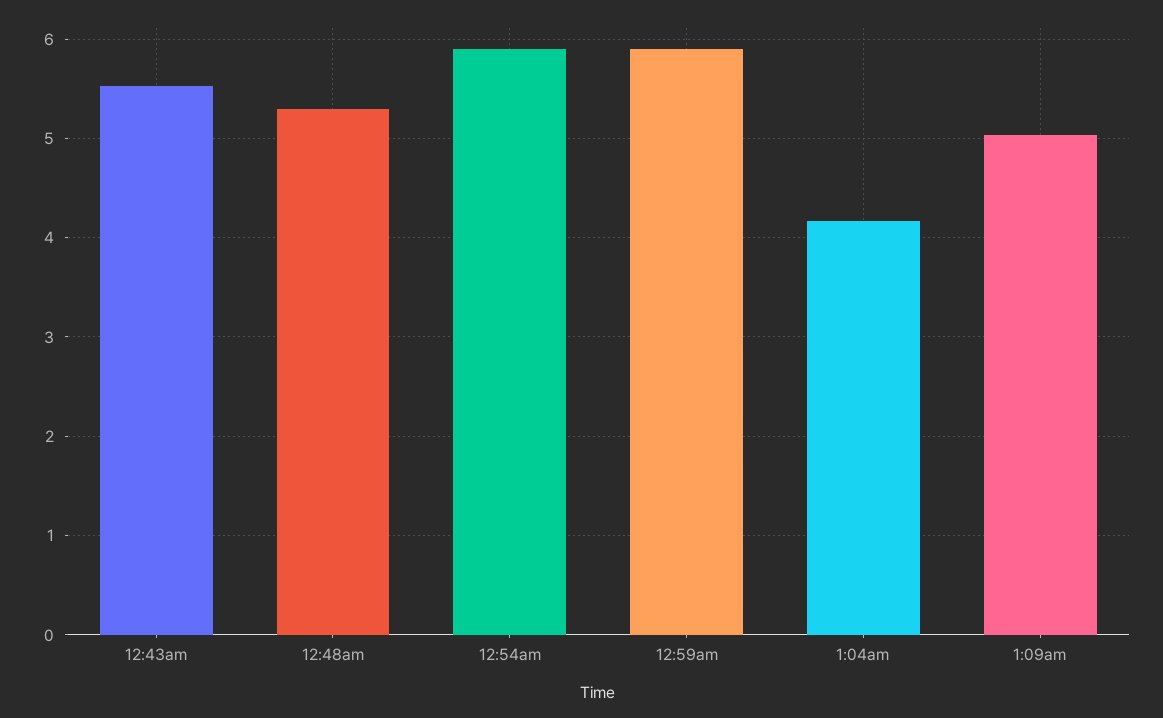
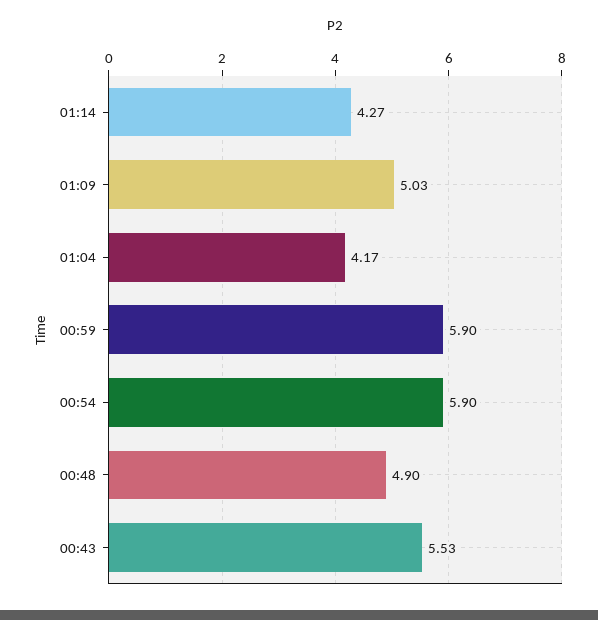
12:48am: 5.3 -> 4.9
01:14: none -> 4.27

